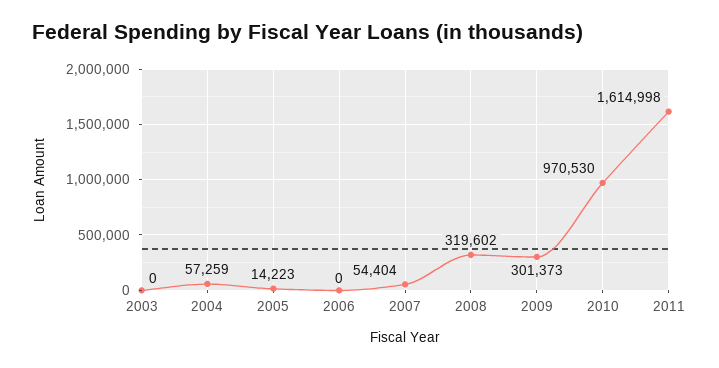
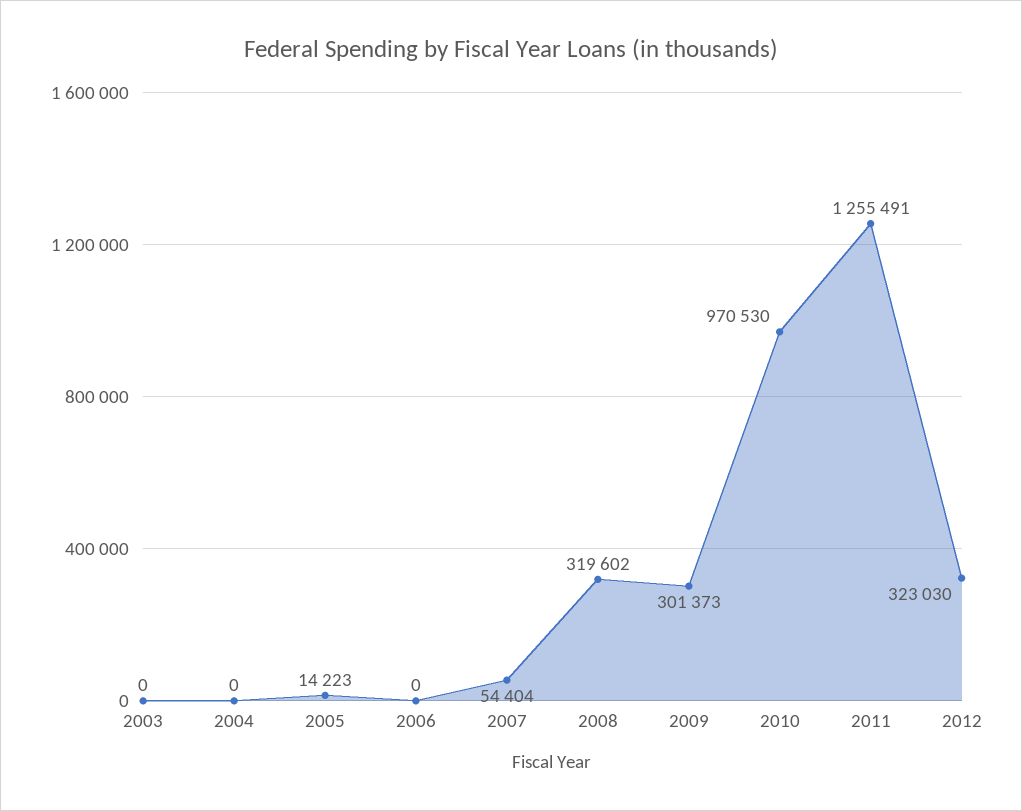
2004: 57259 -> 0
2011: 1614998 -> 1255491
2012: none -> 323030

